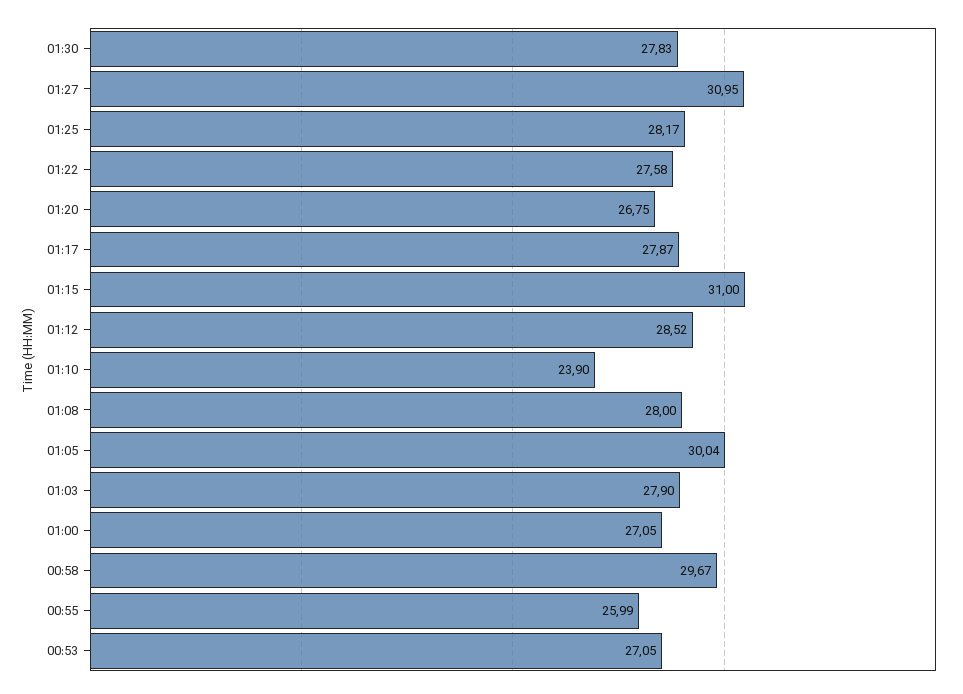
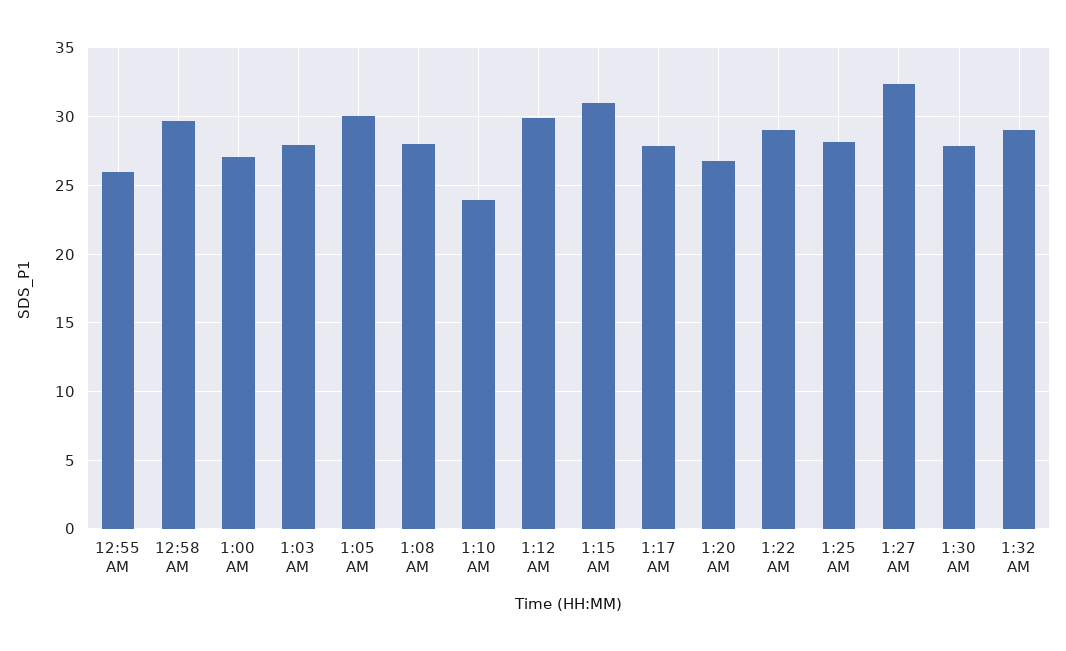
01:27: 30.95 -> 32.5
01:22: 27.58 -> 29
01:12: 28.52 -> 30
00:53: 27.05 -> none
1:32 AM: none -> 29

